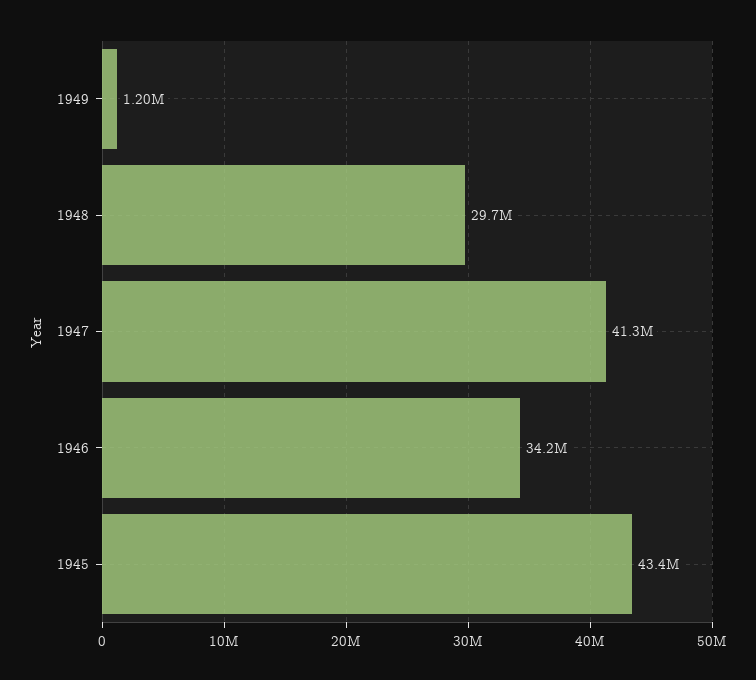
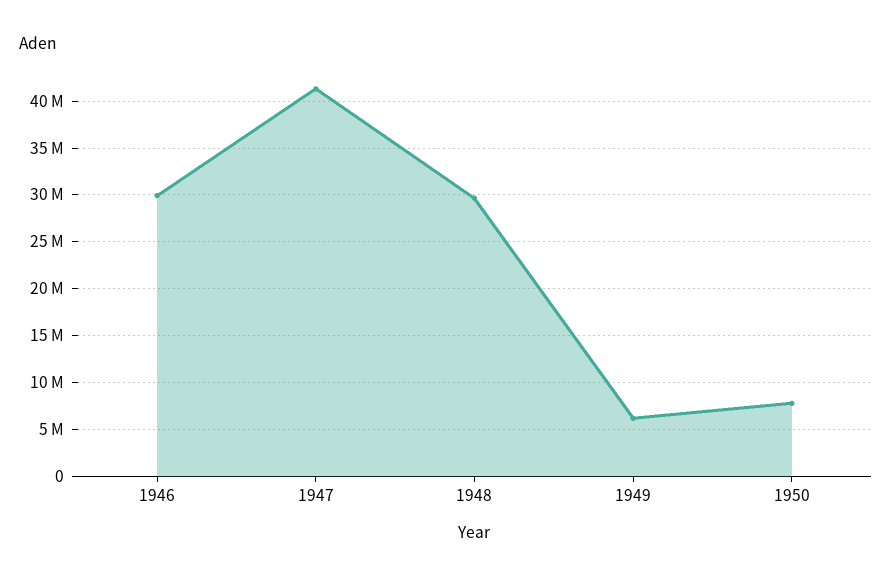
1949: 1200000 -> 6000000
1946: 34200000 -> 30000000
1945: 43400000 -> none
1950: none -> 8000000

